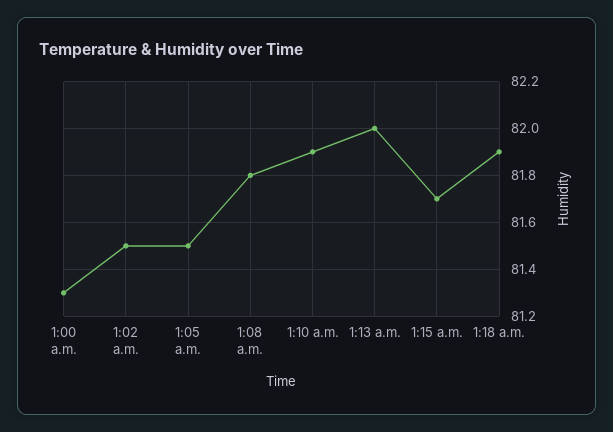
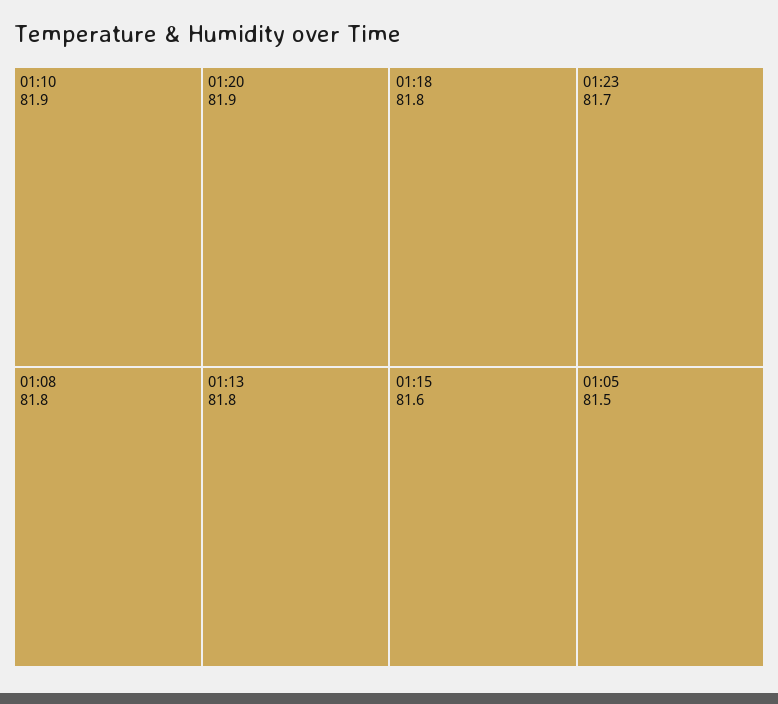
1:00 a.m.: 81.3 -> none
1:02 a.m.: 81.5 -> none
1:13 a.m.: 82 -> 81.8
1:15 a.m.: 81.7 -> 81.6
1:18 a.m.: 81.9 -> 81.8
01:20: none -> 81.9
01:23: none -> 81.7

